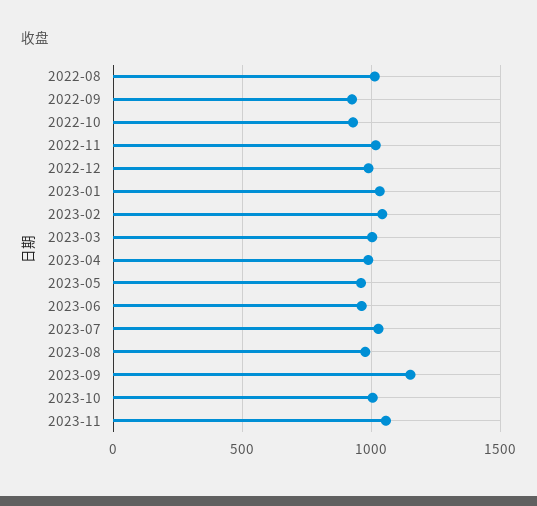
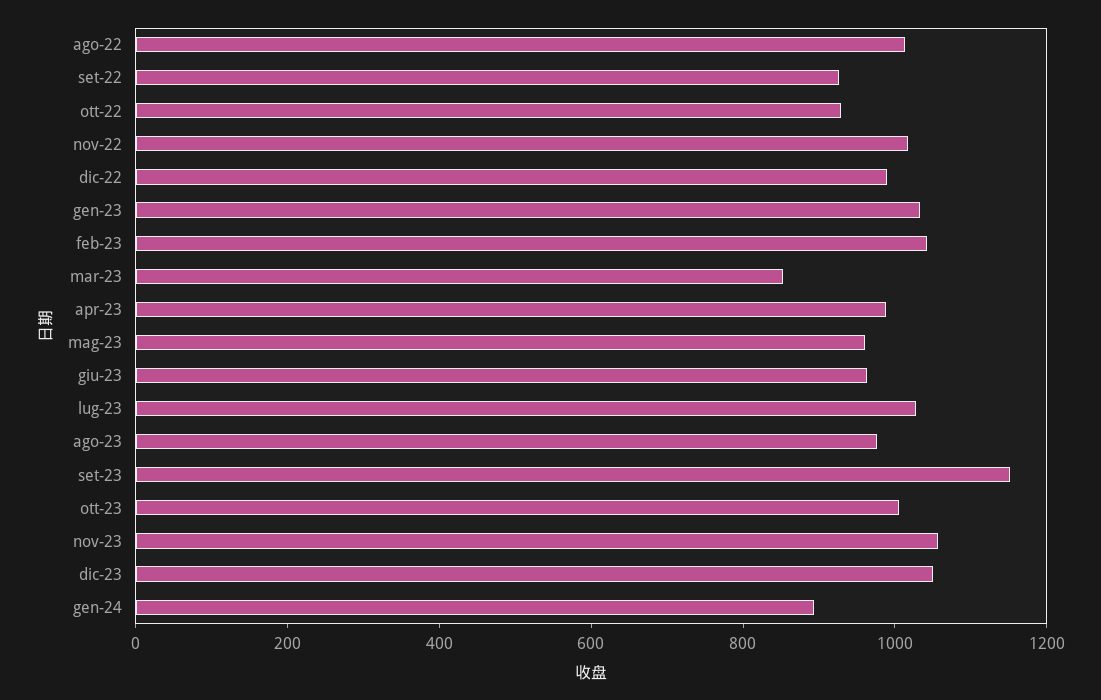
2023-03: 1000 -> 850
dic-23: none -> 1050
gen-24: none -> 900

